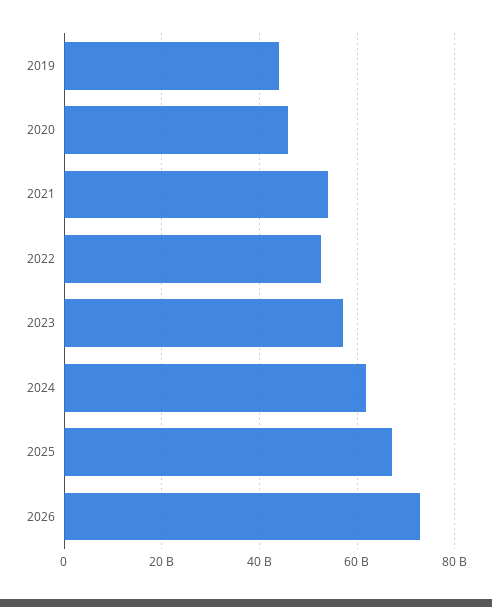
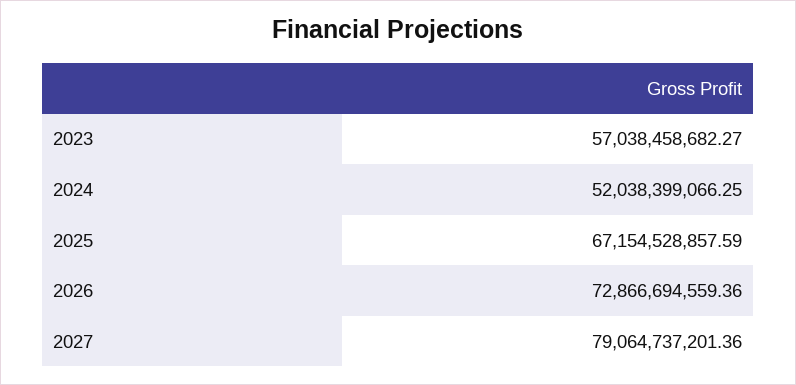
2019: 44000000000 -> none
2020: 46000000000 -> none
2021: 54000000000 -> none
2022: 52000000000 -> none
2024: 62000000000 -> 52038399066.25
2027: none -> 79064737201.36

